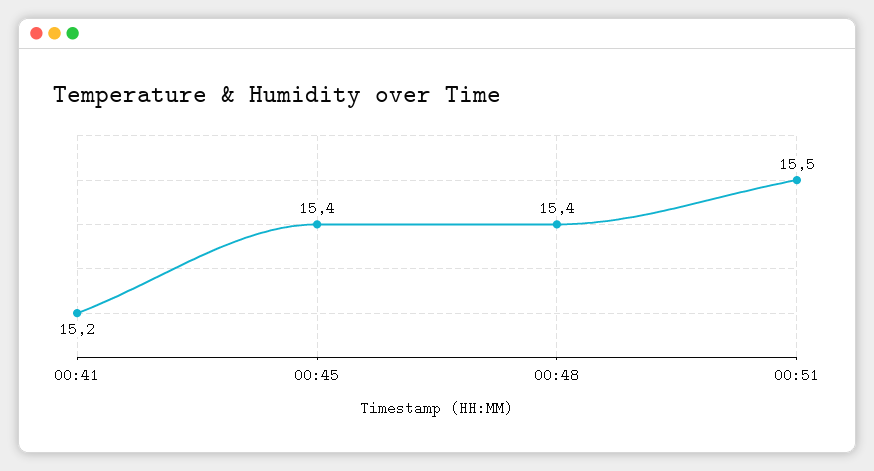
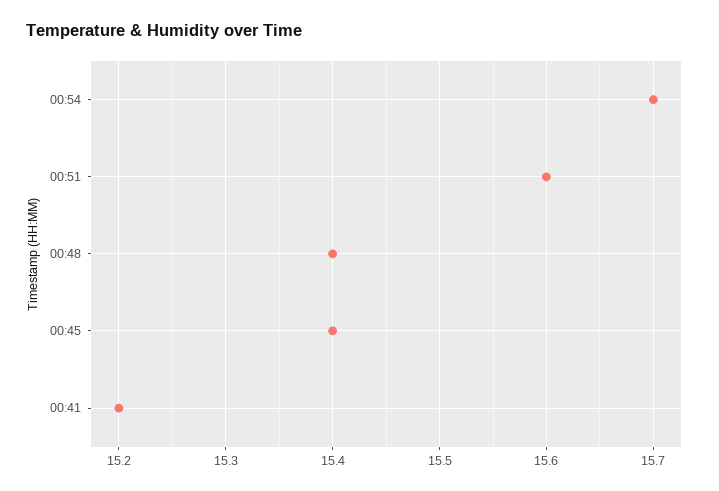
00:51: 15.5 -> 15.6
00:54: none -> 15.7

